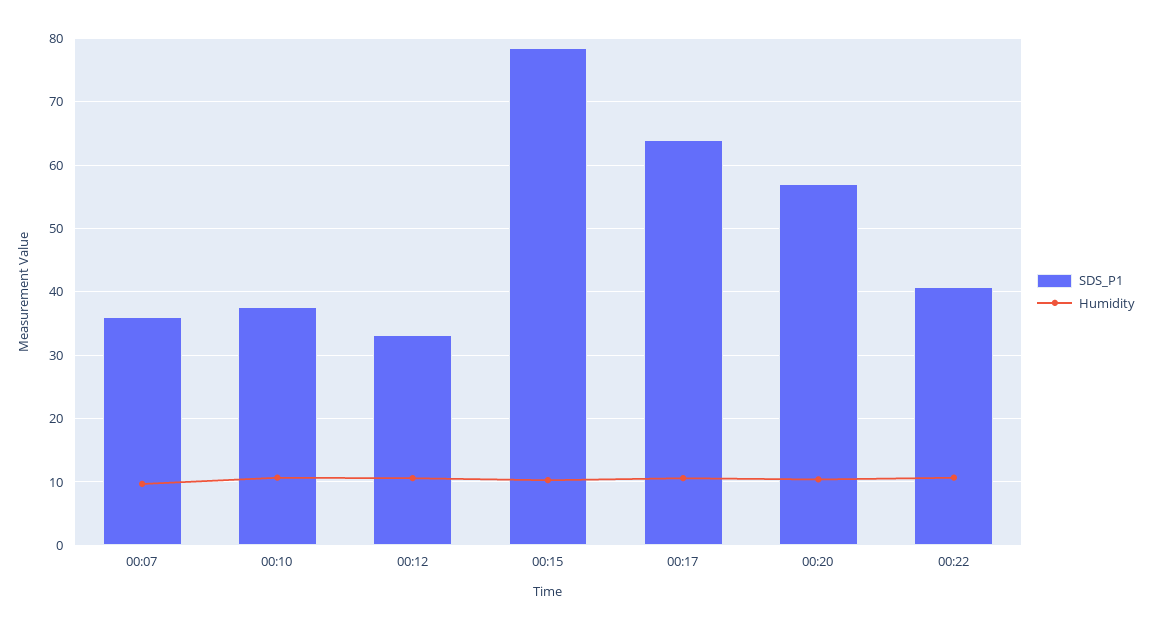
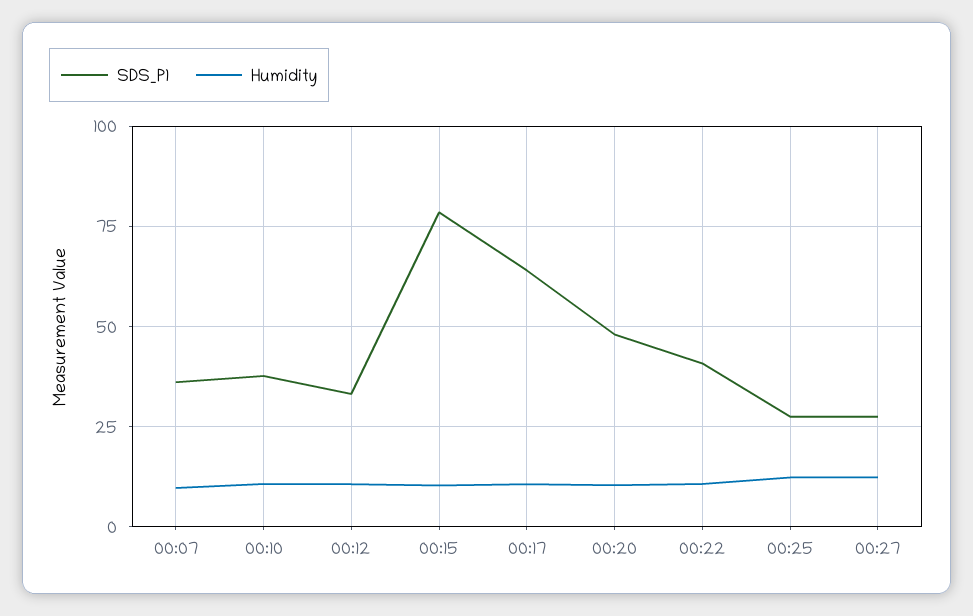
SDS_P1, 00:20: 57 -> 47.5
SDS_P1, 00:25: none -> 27.5
Humidity, 00:25: none -> 12.5
SDS_P1, 00:27: none -> 27.5
Humidity, 00:27: none -> 12.5

